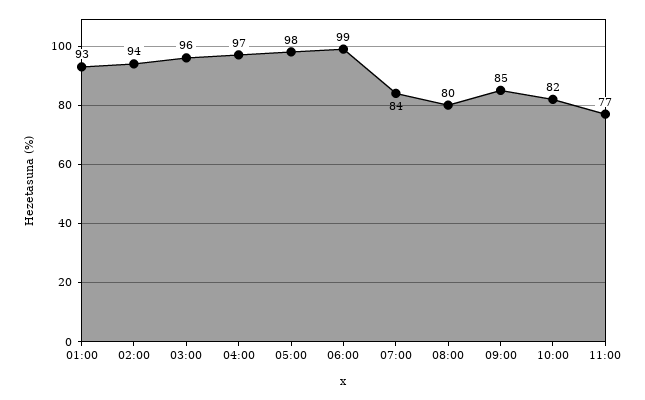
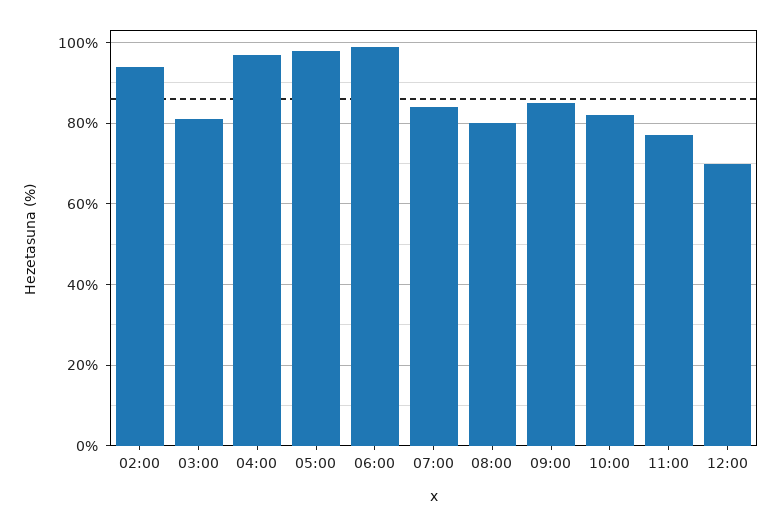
01:00: 93 -> none
03:00: 96 -> 80
12:00: none -> 70

